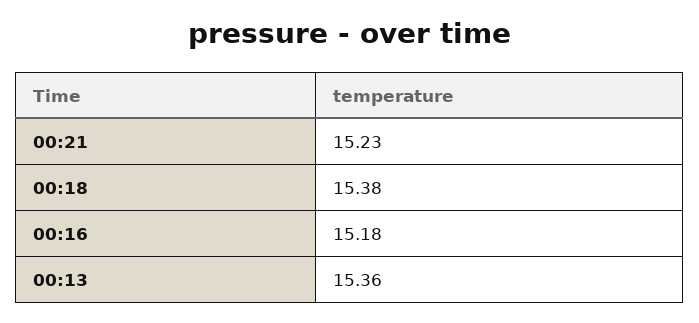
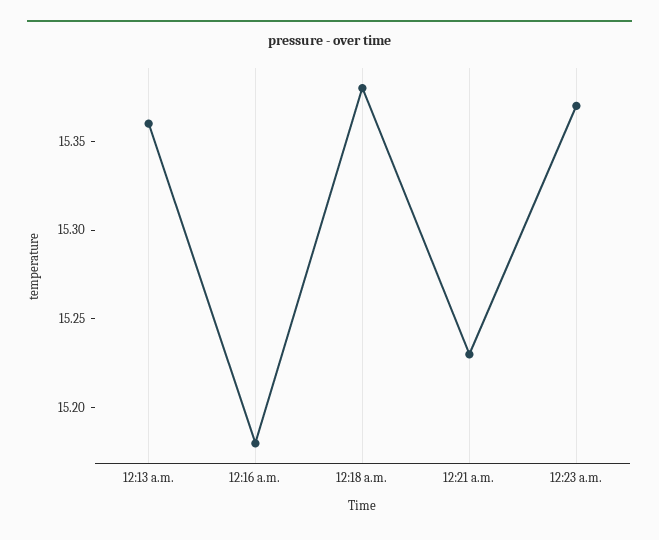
12:23 a.m.: none -> 15.37

